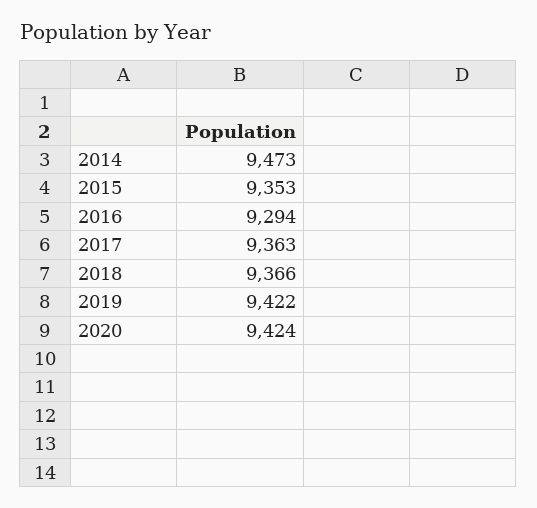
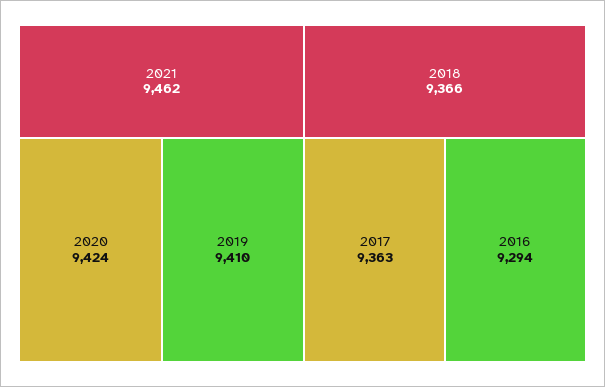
2014: 9473 -> none
2015: 9353 -> none
2019: 9422 -> 9410
2021: none -> 9462

